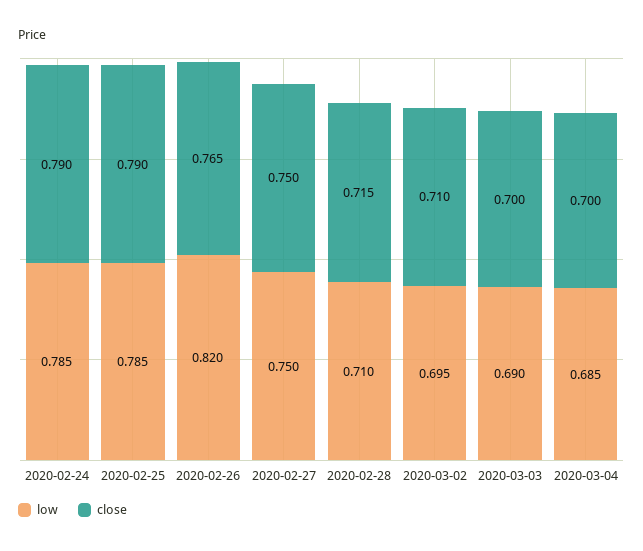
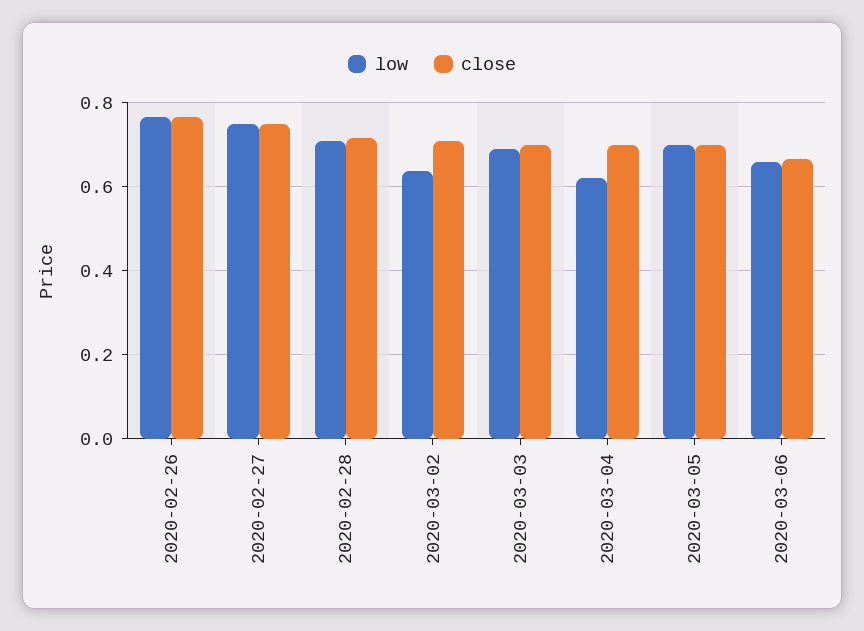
low, 2020-02-24: 0.785 -> none
close, 2020-02-24: 0.79 -> none
low, 2020-02-25: 0.785 -> none
close, 2020-02-25: 0.79 -> none
low, 2020-02-26: 0.82 -> 0.76
low, 2020-03-02: 0.695 -> 0.64
low, 2020-03-04: 0.685 -> 0.62
low, 2020-03-05: none -> 0.7
close, 2020-03-05: none -> 0.7
low, 2020-03-06: none -> 0.66
close, 2020-03-06: none -> 0.66

